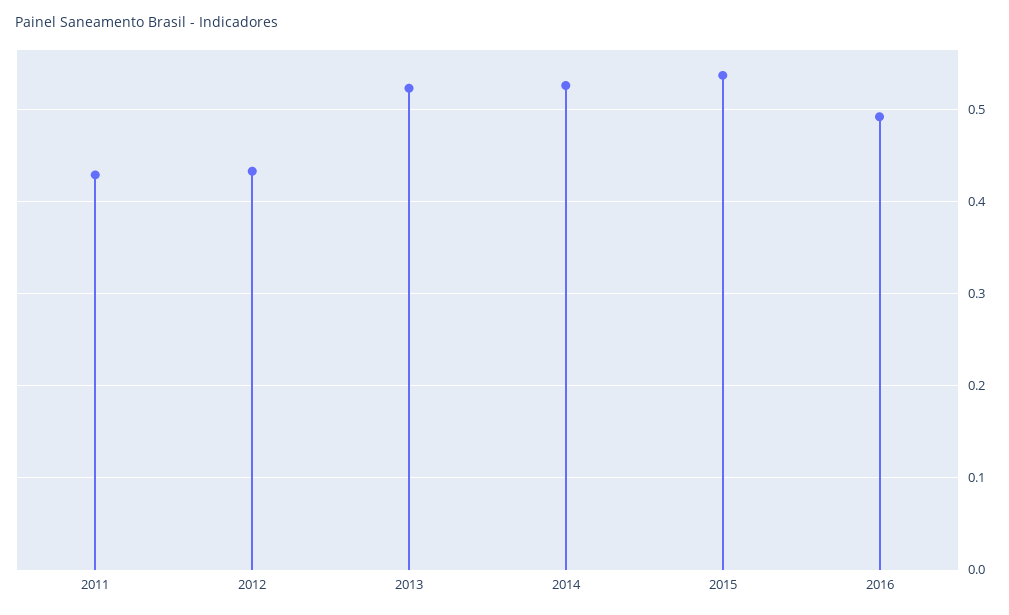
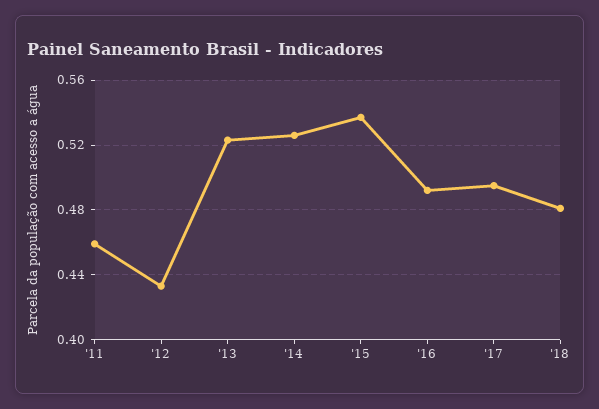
2011: 0.43 -> 0.46
'17: none -> 0.495
'18: none -> 0.48

